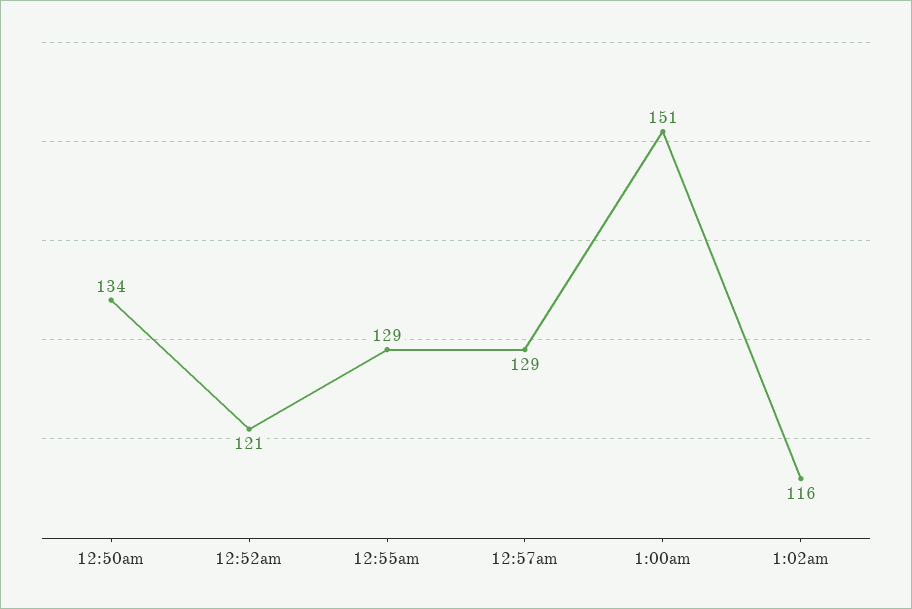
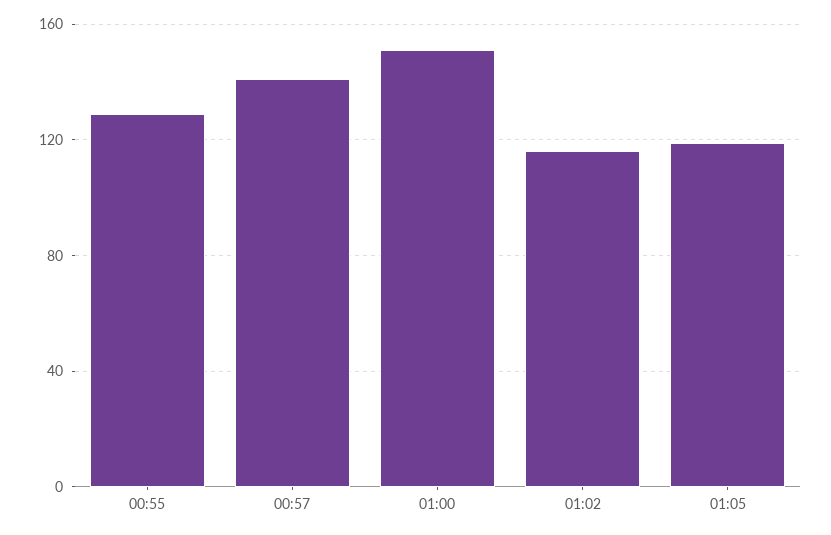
12:50am: 134 -> none
12:52am: 121 -> none
12:57am: 129 -> 140
01:05: none -> 120

